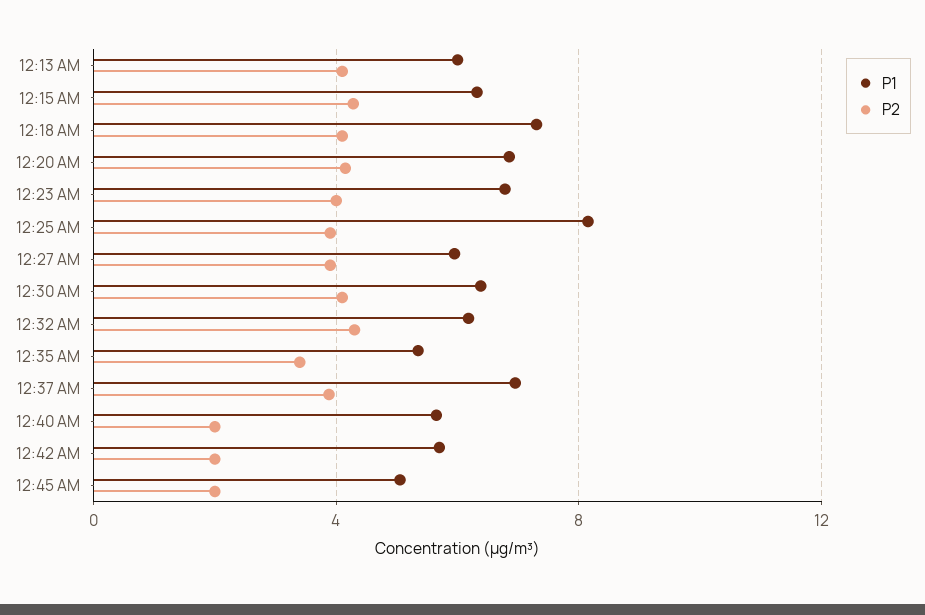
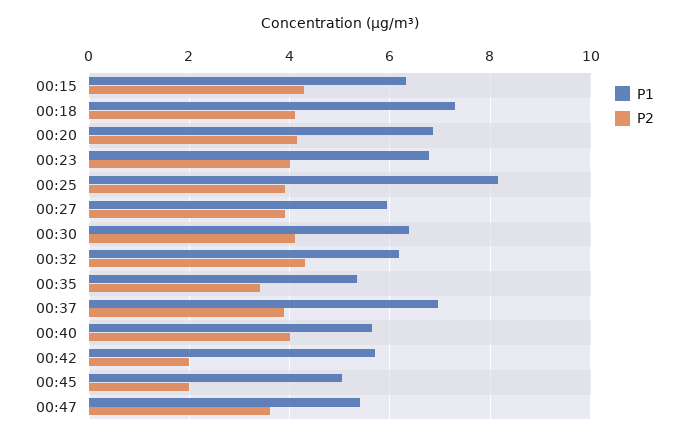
P1, 12:13 AM: 6 -> none
P2, 12:13 AM: 4 -> none
P2, 12:40 AM: 2 -> 4
P1, 00:47: none -> 5.4
P2, 00:47: none -> 3.6

